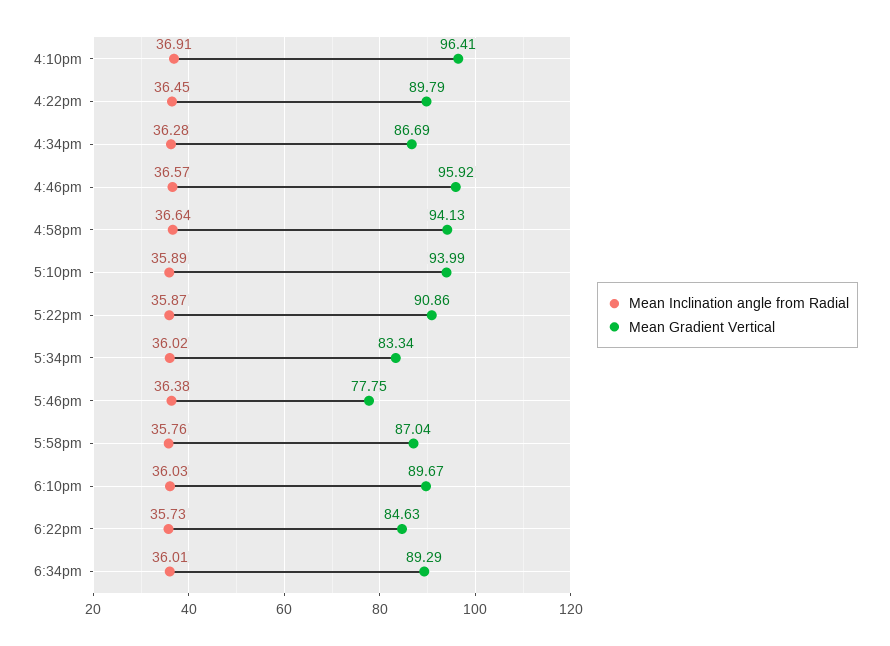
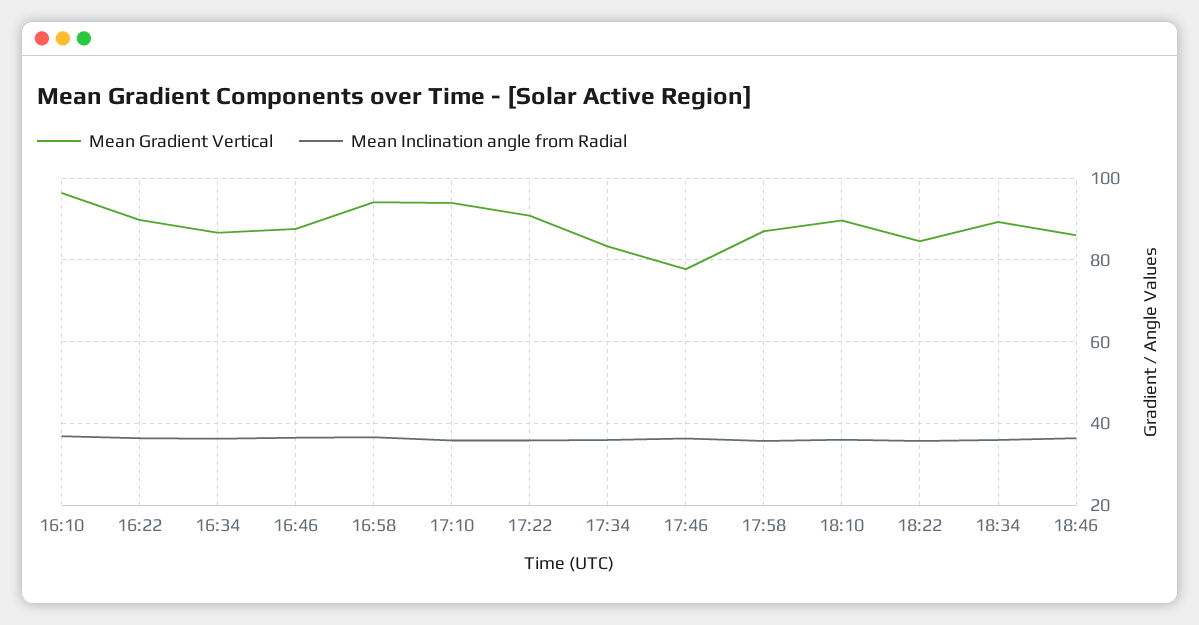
Mean Gradient Vertical, 4:46pm: 95.92 -> 88
Mean Gradient Vertical, 18:46: none -> 86
Mean Inclination angle from Radial, 18:46: none -> 36

